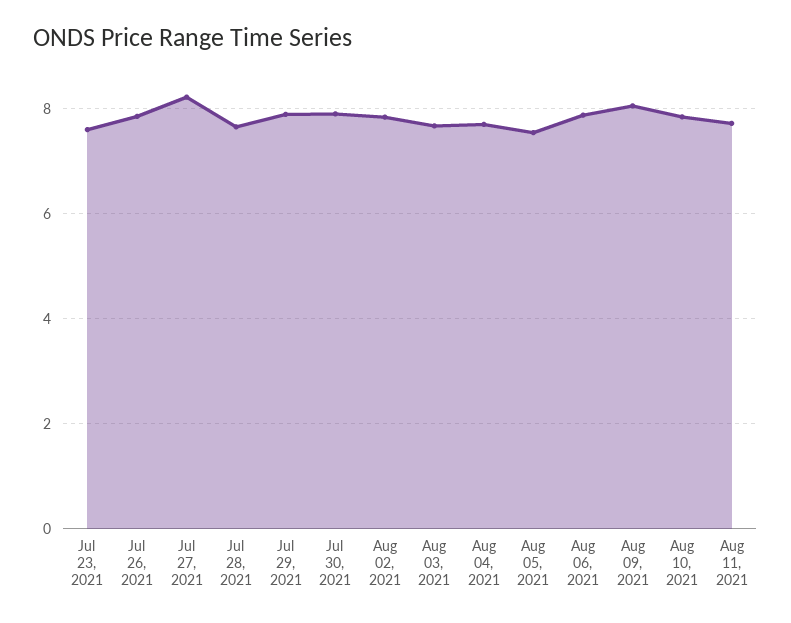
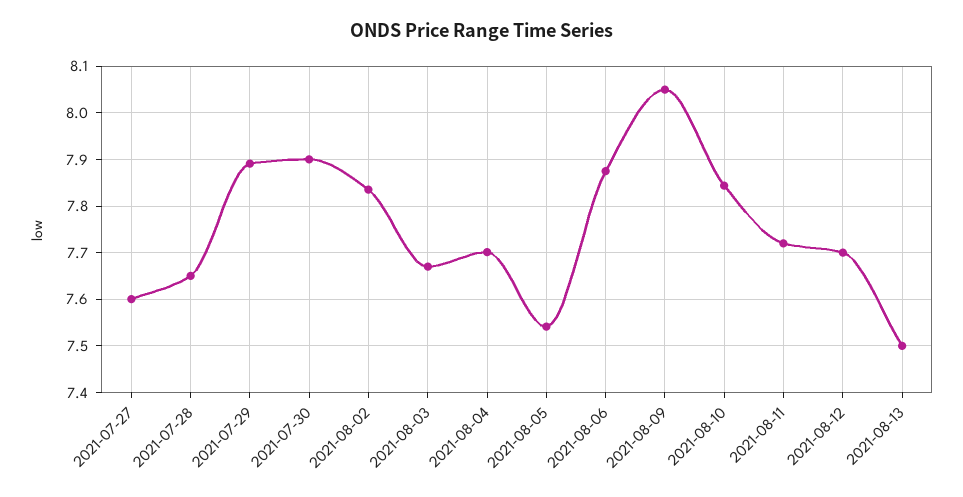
Jul 23, 2021: 7.6 -> none
Jul 26, 2021: 7.8 -> none
Jul 27, 2021: 8.2 -> 7.6
2021-08-12: none -> 7.7
2021-08-13: none -> 7.5

